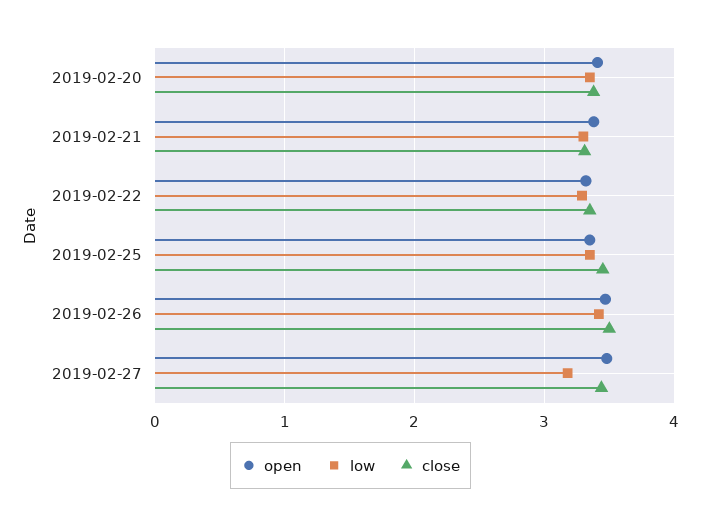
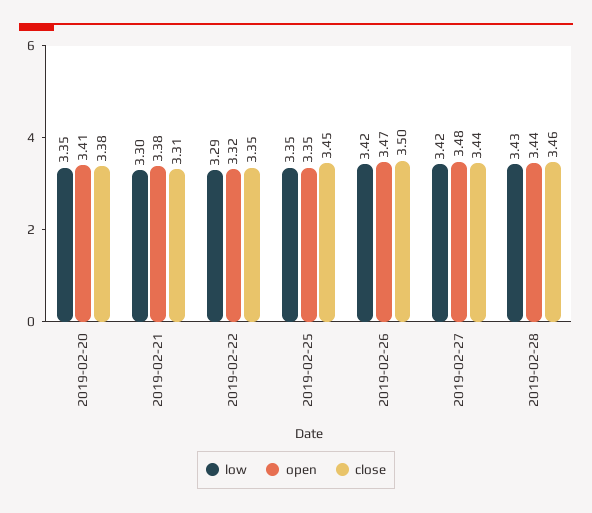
low, 2019-02-27: 3.2 -> 3.42
low, 2019-02-28: none -> 3.43
open, 2019-02-28: none -> 3.44
close, 2019-02-28: none -> 3.46

